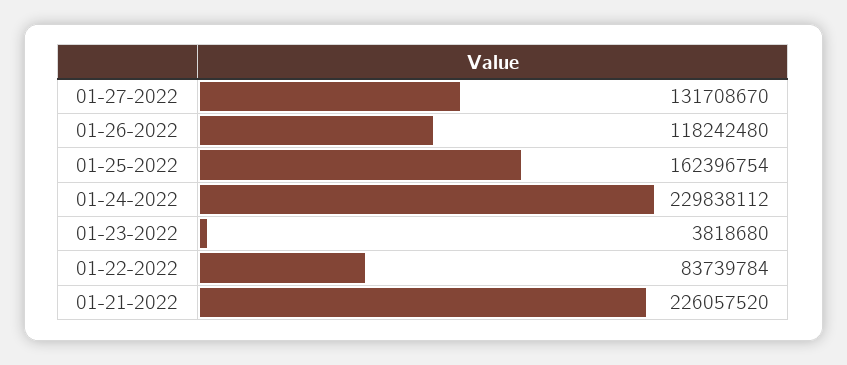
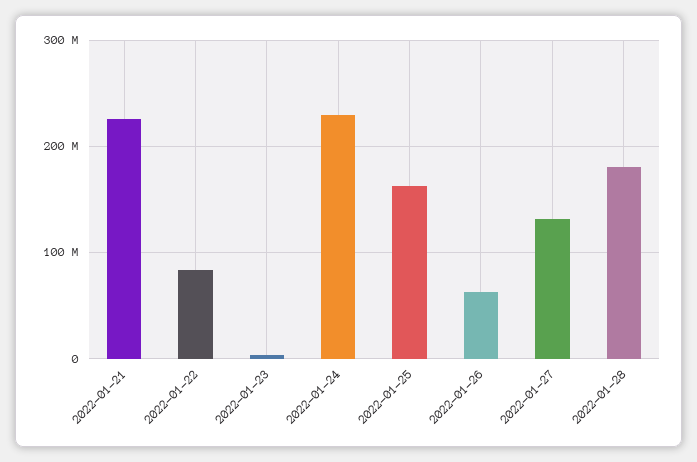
01-26-2022: 118242480 -> 60000000
2022-01-28: none -> 180000000

